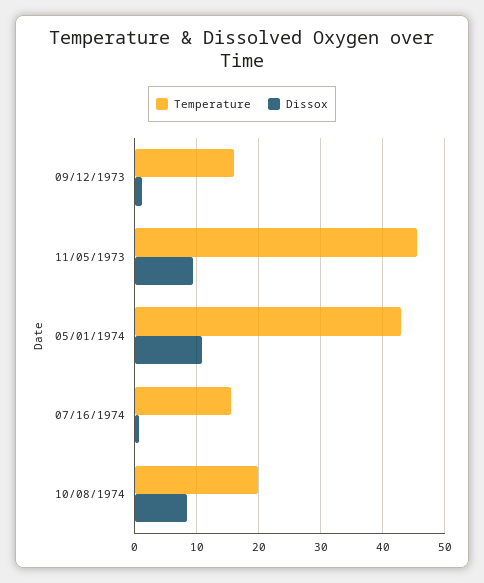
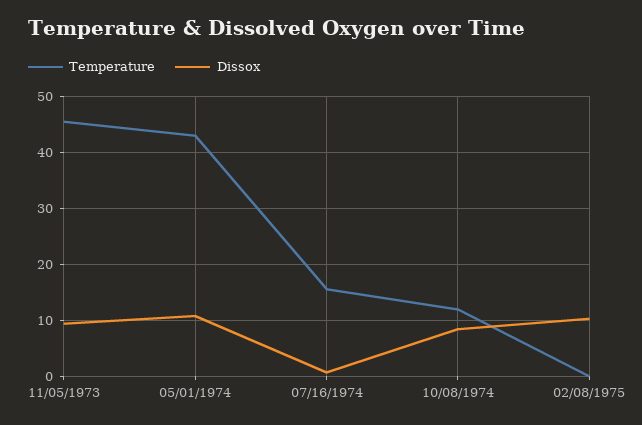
Temperature, 09/12/1973: 16 -> none
Dissox, 09/12/1973: 1 -> none
Temperature, 10/08/1974: 20 -> 12
Temperature, 02/08/1975: none -> 0
Dissox, 02/08/1975: none -> 10

